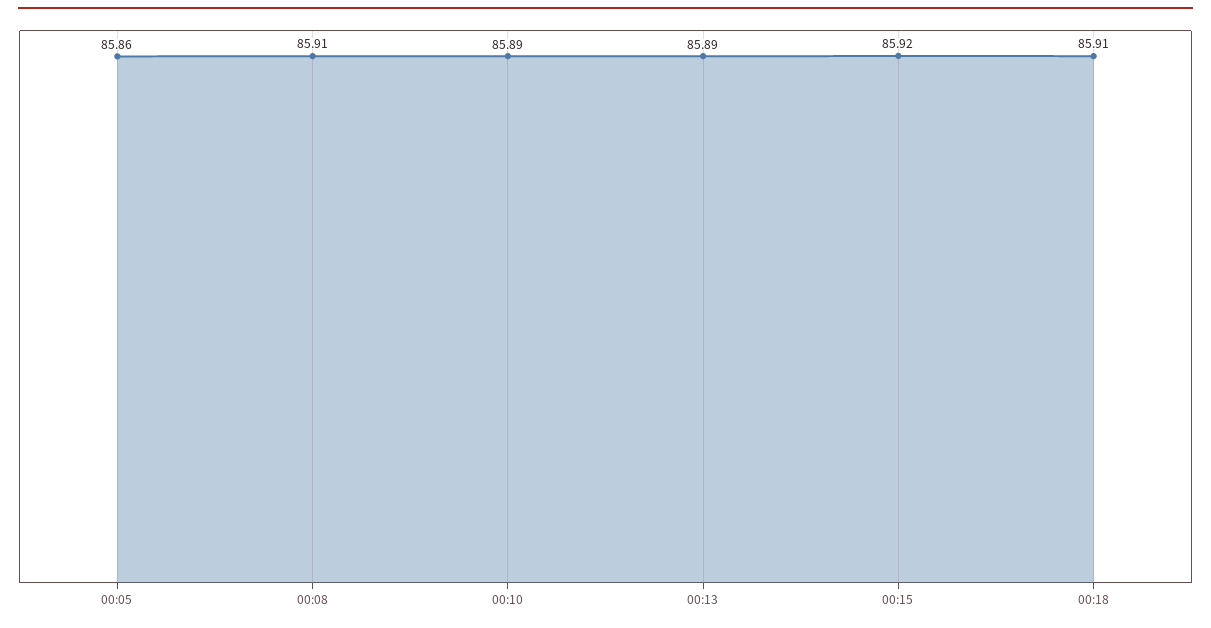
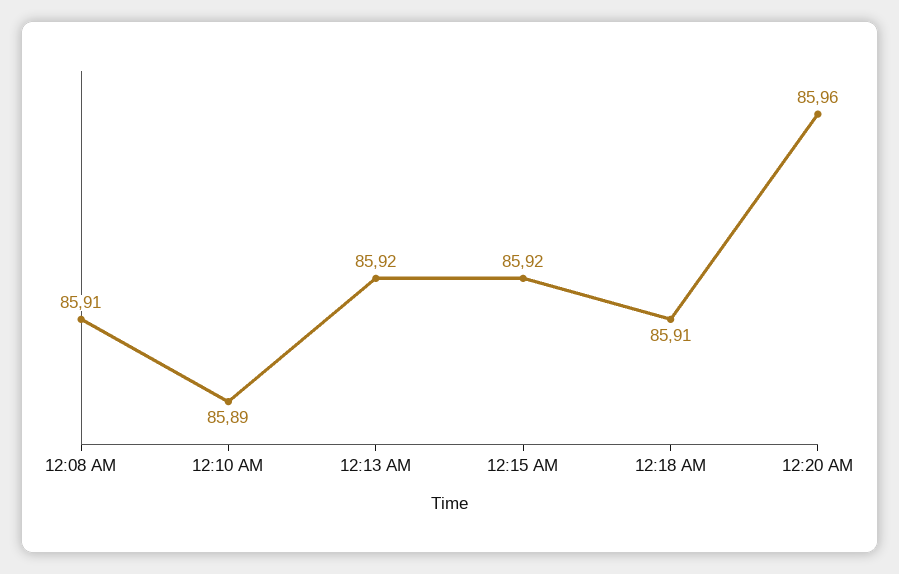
00:05: 85.86 -> none
00:13: 85.89 -> 85.92
12:20 AM: none -> 85.96

